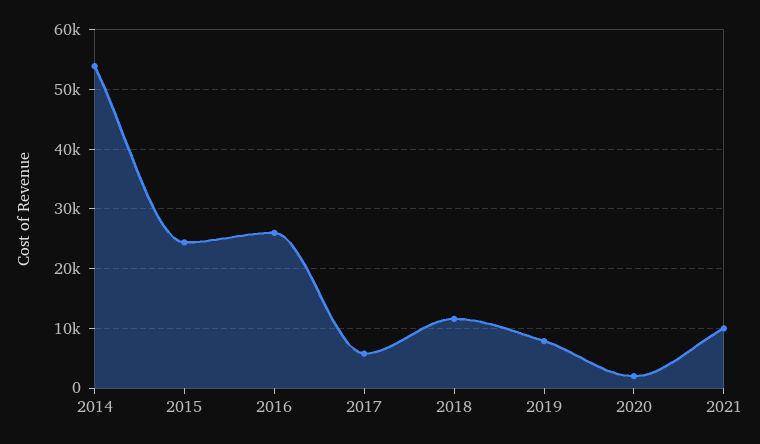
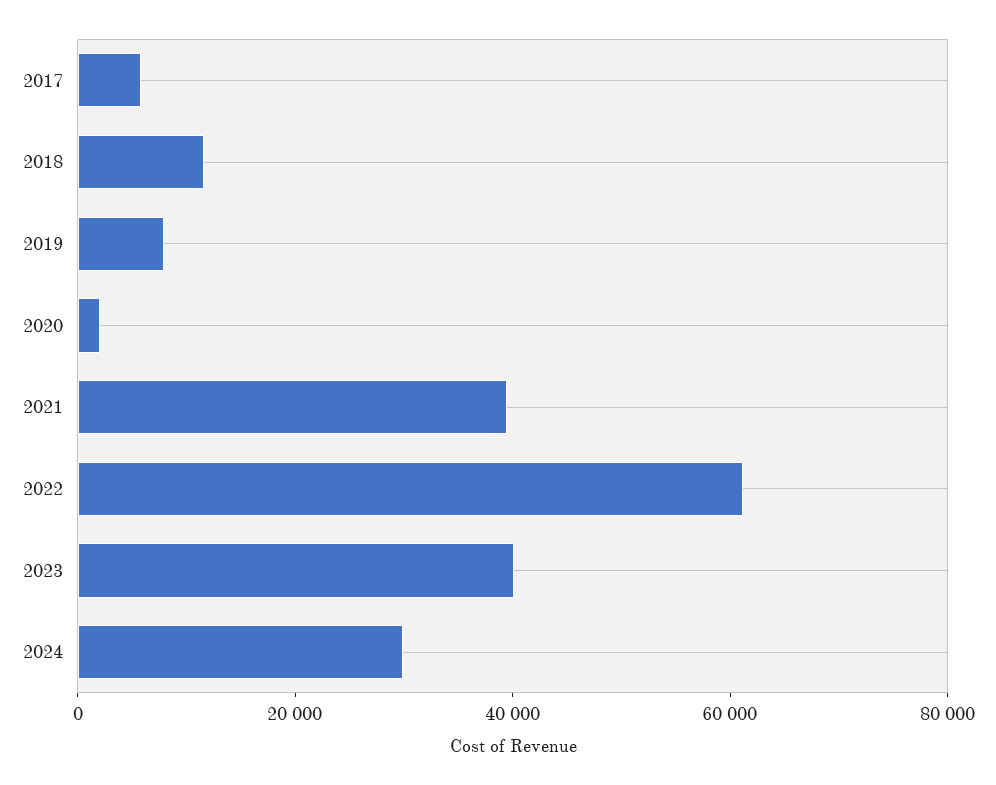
2014: 54000 -> none
2015: 24000 -> none
2016: 26000 -> none
2021: 10000 -> 40000
2022: none -> 60000
2023: none -> 40000
2024: none -> 30000

